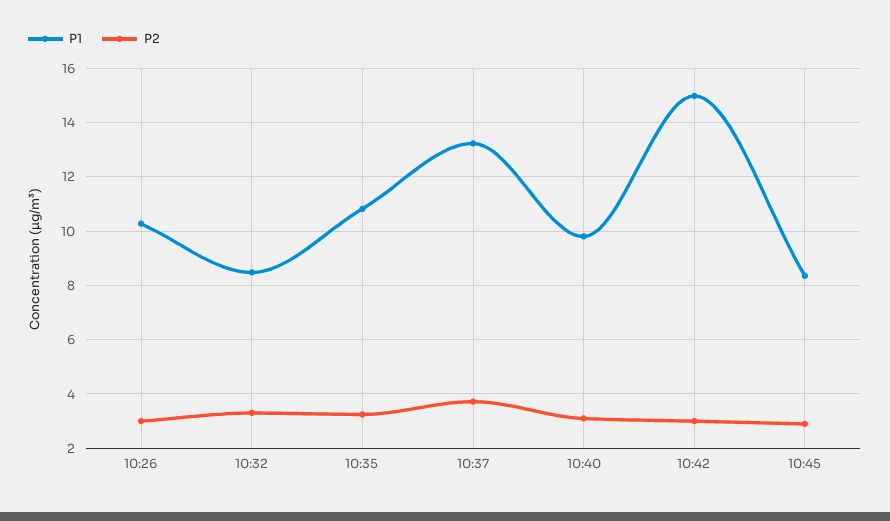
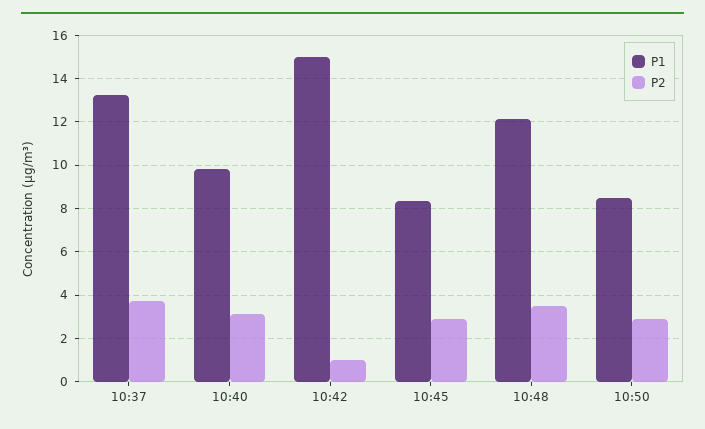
P1, 10:26: 10.25 -> none
P2, 10:26: 3 -> none
P1, 10:32: 8.5 -> none
P2, 10:32: 3.25 -> none
P1, 10:35: 10.75 -> none
P2, 10:35: 3.25 -> none
P2, 10:42: 3 -> 1
P1, 10:48: none -> 12
P2, 10:48: none -> 3.5
P1, 10:50: none -> 8.5
P2, 10:50: none -> 3

